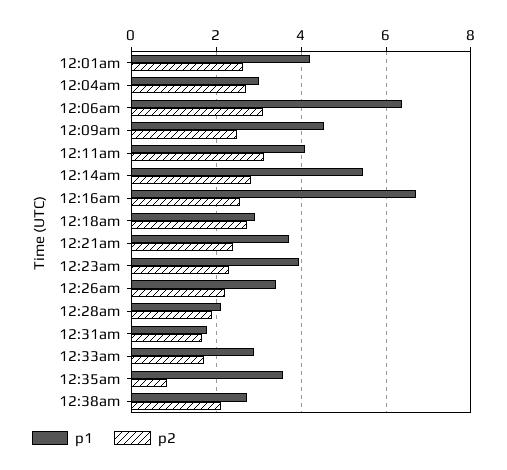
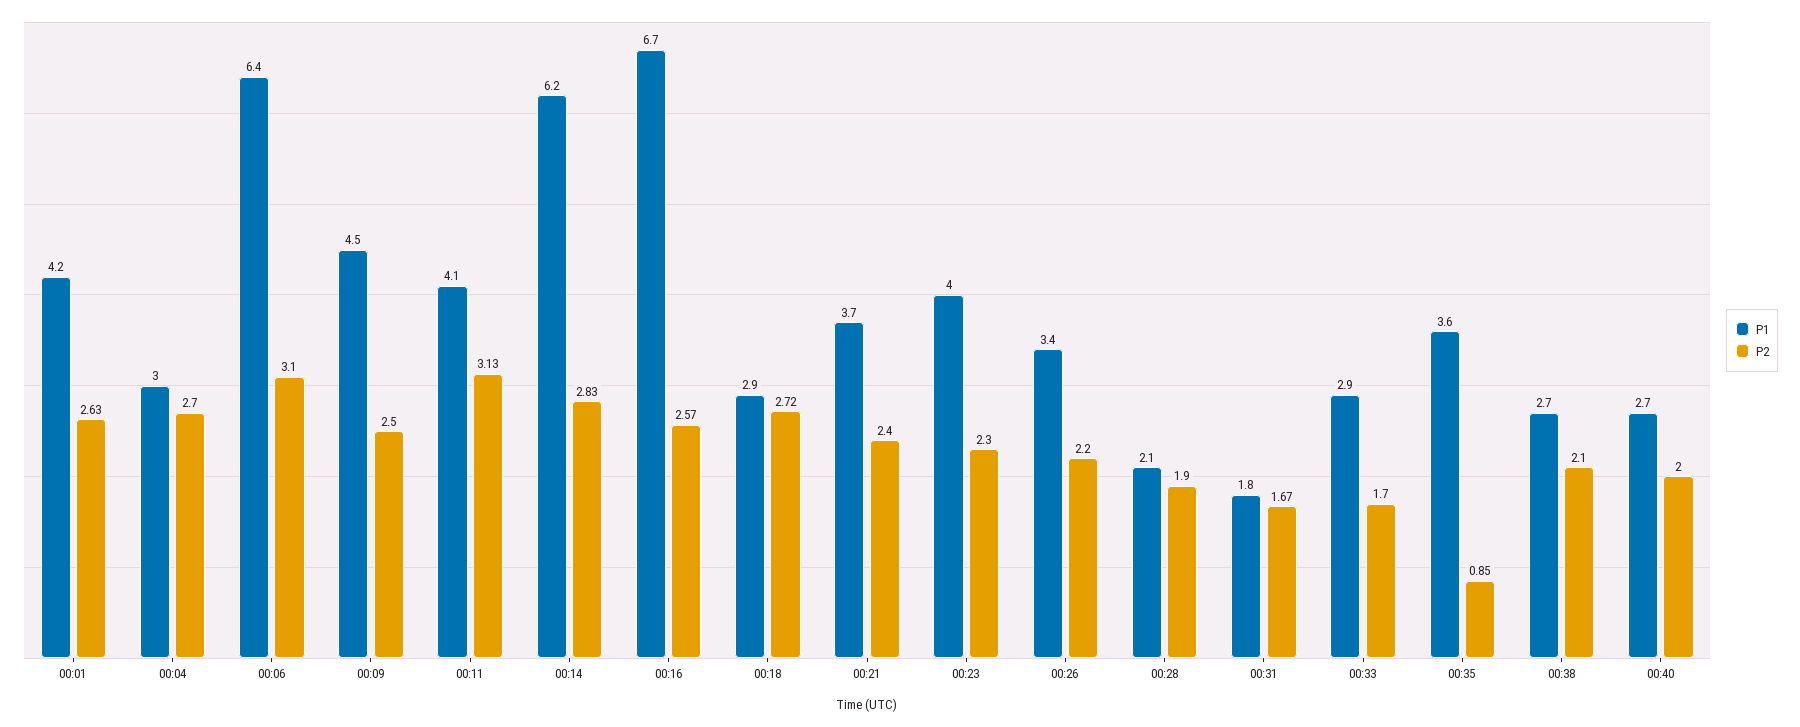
p1, 12:14am: 5.4 -> 6.2
p1, 00:40: none -> 2.7
p2, 00:40: none -> 2

